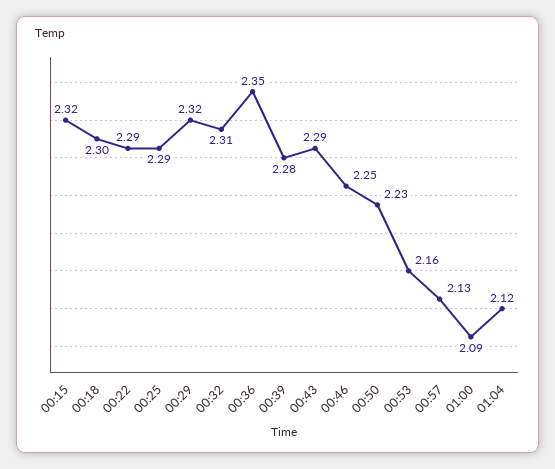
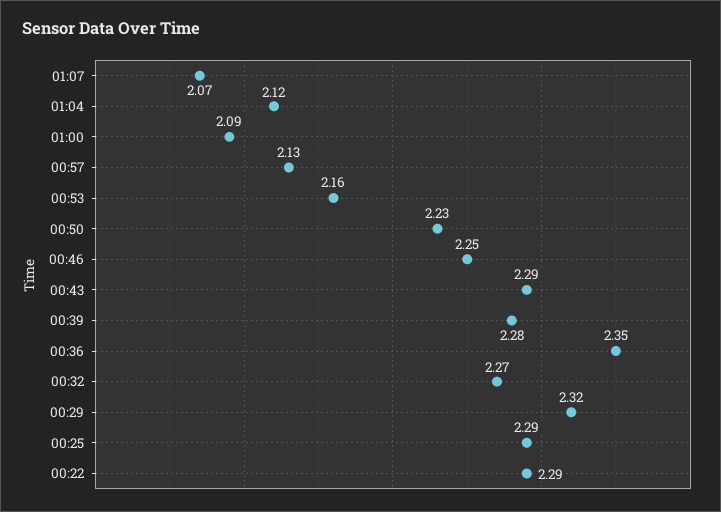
00:15: 2.32 -> none
00:18: 2.3 -> none
00:32: 2.31 -> 2.27
01:07: none -> 2.07

